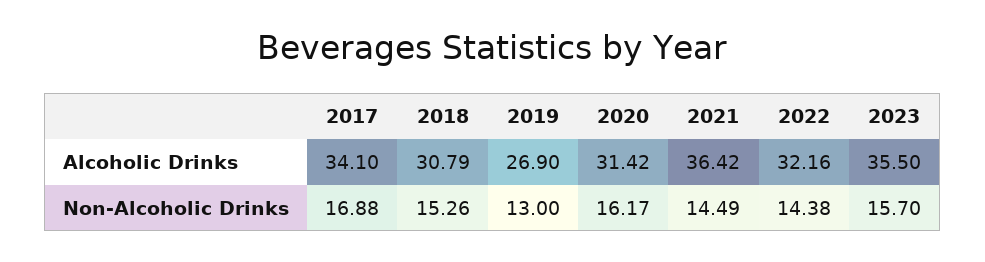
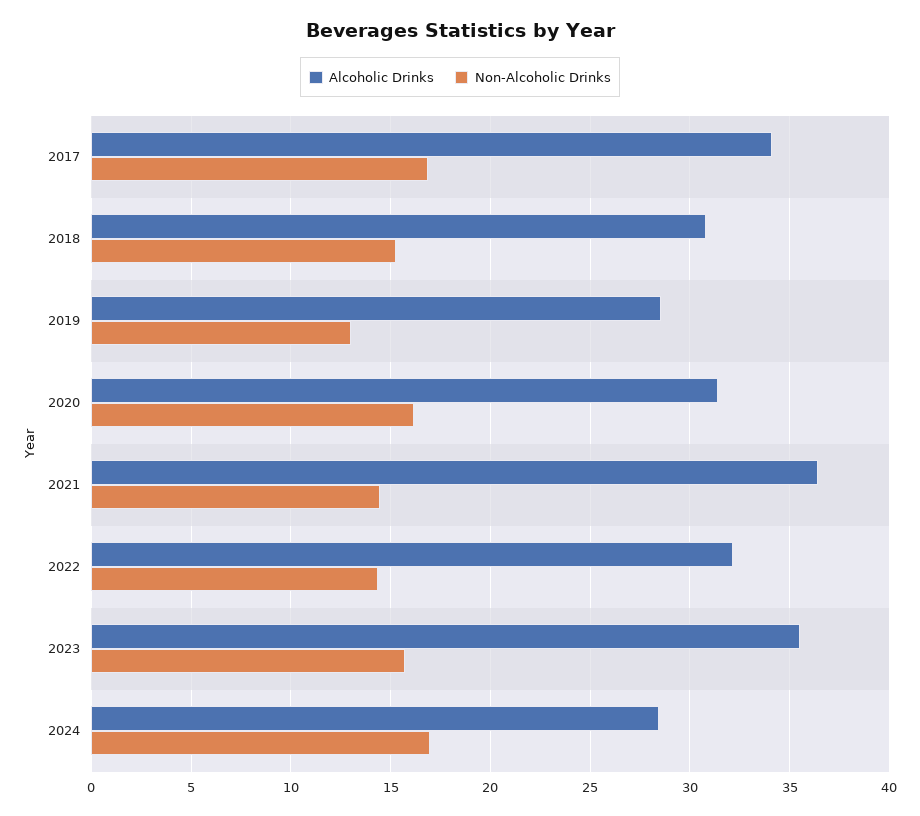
Alcoholic Drinks, 2019: 26.9 -> 28.5
Alcoholic Drinks, 2024: none -> 28.5
Non-Alcoholic Drinks, 2024: none -> 17

